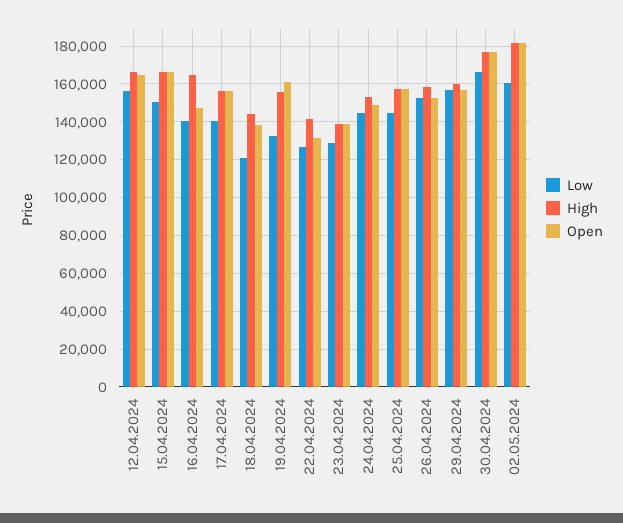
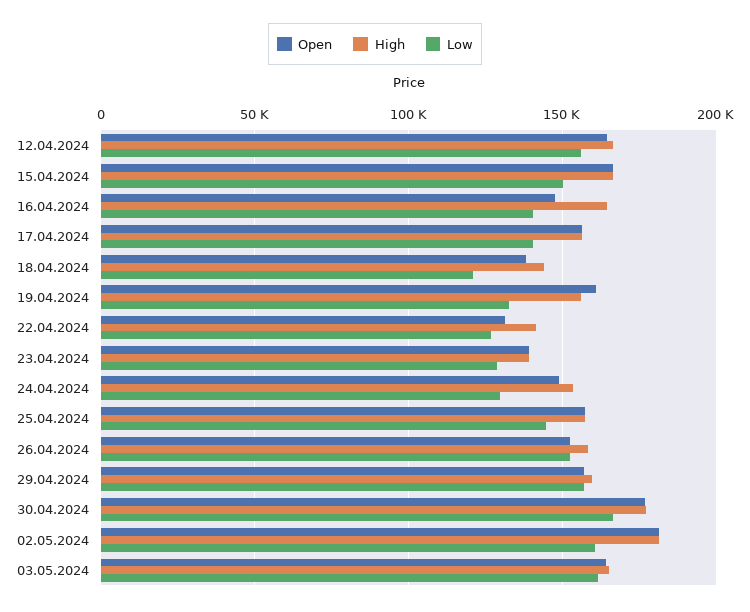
Low, 24.04.2024: 145000 -> 130000
Open, 03.05.2024: none -> 165000
High, 03.05.2024: none -> 165000
Low, 03.05.2024: none -> 160000

